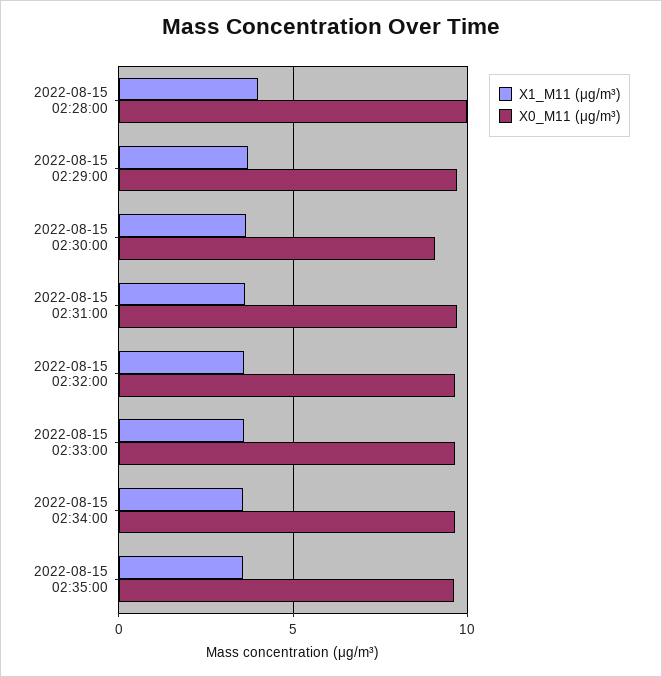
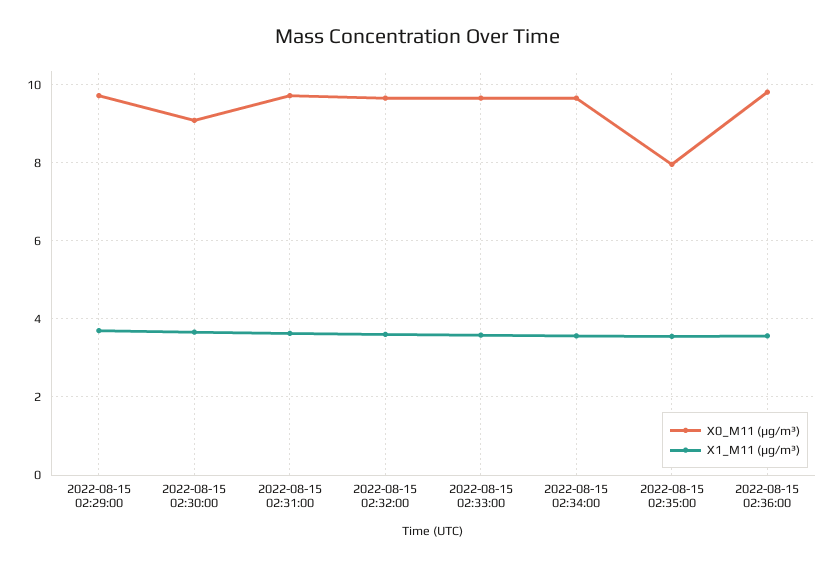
X1_M11 (μg/m³), 2022-08-15 02:28:00: 4 -> none
X0_M11 (μg/m³), 2022-08-15 02:28:00: 10 -> none
X0_M11 (μg/m³), 2022-08-15 02:35:00: 9.5 -> 8
X0_M11 (μg/m³), 2022-08-15 02:36:00: none -> 9.8
X1_M11 (μg/m³), 2022-08-15 02:36:00: none -> 3.6

